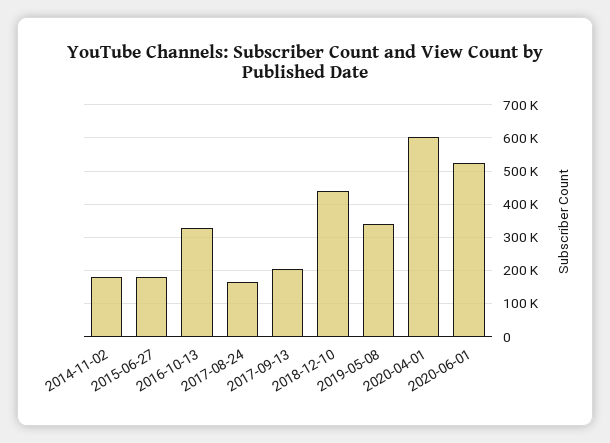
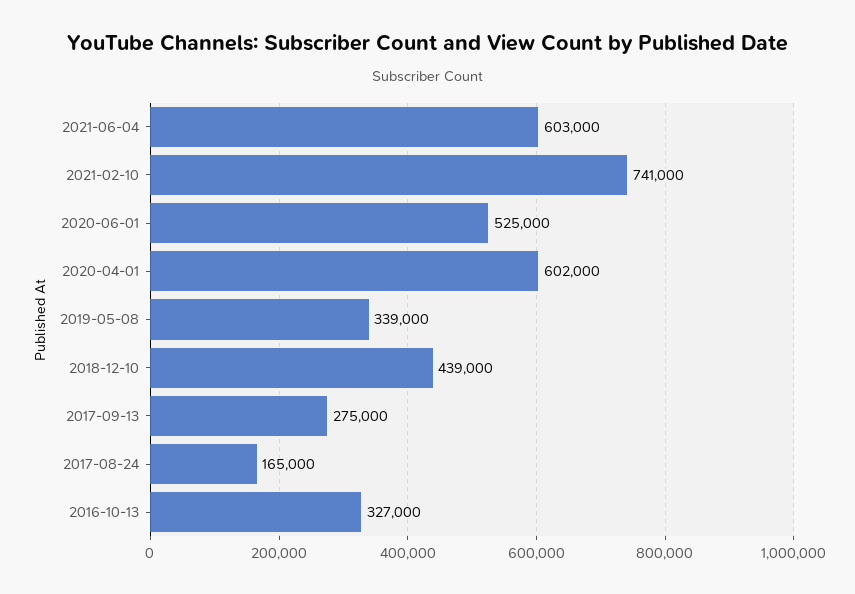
2014-11-02: 180000 -> none
2015-06-27: 180000 -> none
2017-09-13: 200000 -> 275000
2021-06-04: none -> 603000
2021-02-10: none -> 741000

